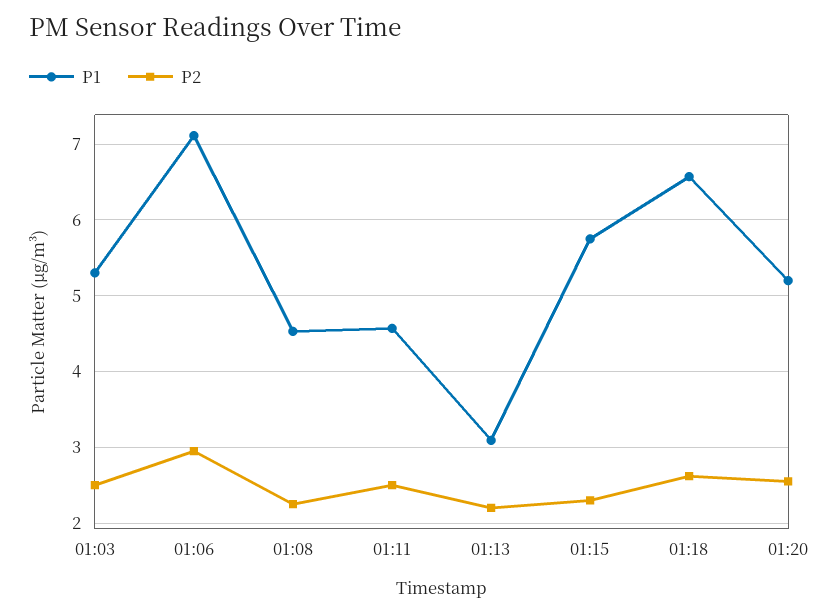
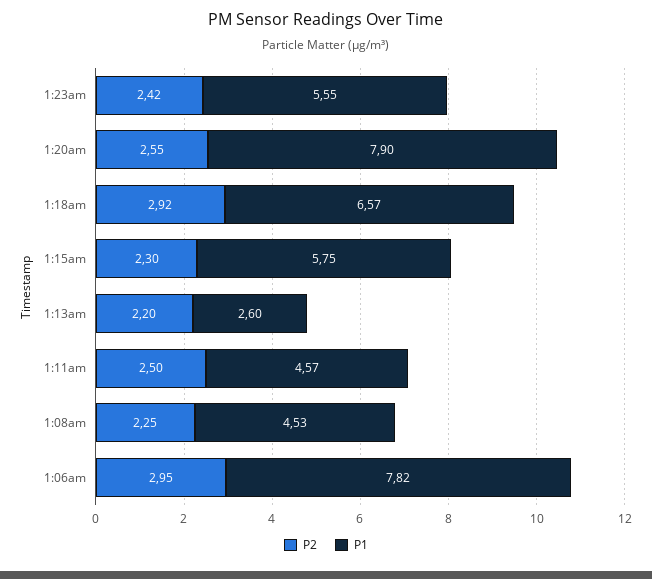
P1, 01:03: 5.3 -> none
P2, 01:03: 2.5 -> none
P1, 01:06: 7.1 -> 7.82
P1, 01:13: 3.1 -> 2.6
P2, 01:18: 2.6 -> 2.92
P1, 01:20: 5.2 -> 7.9
P2, 1:23am: none -> 2.42
P1, 1:23am: none -> 5.55

